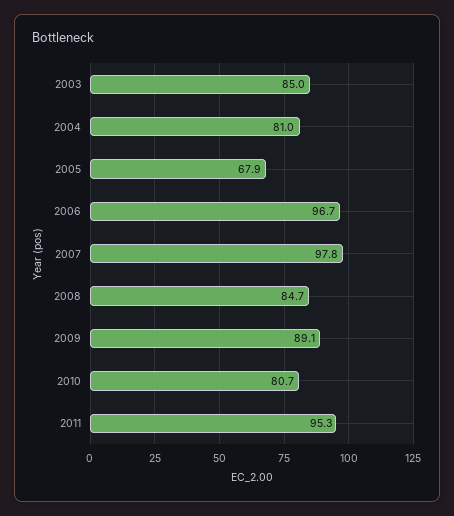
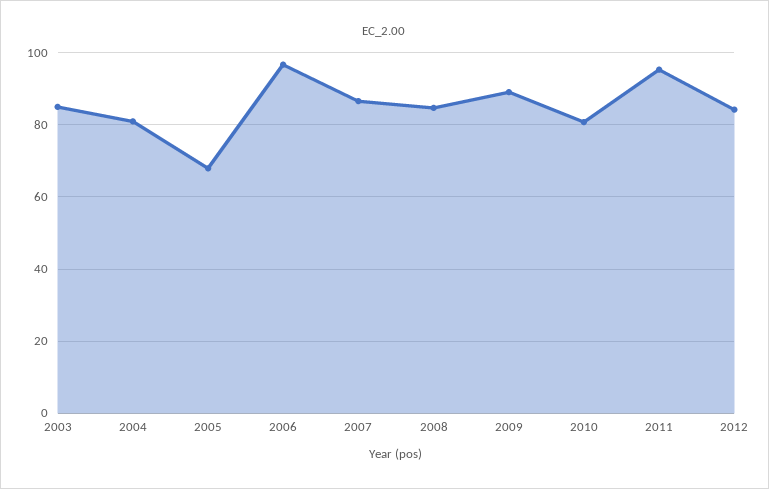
2007: 97.8 -> 86
2012: none -> 84

